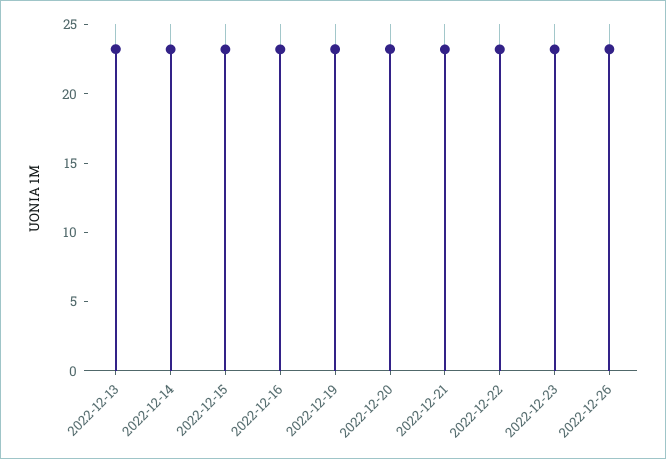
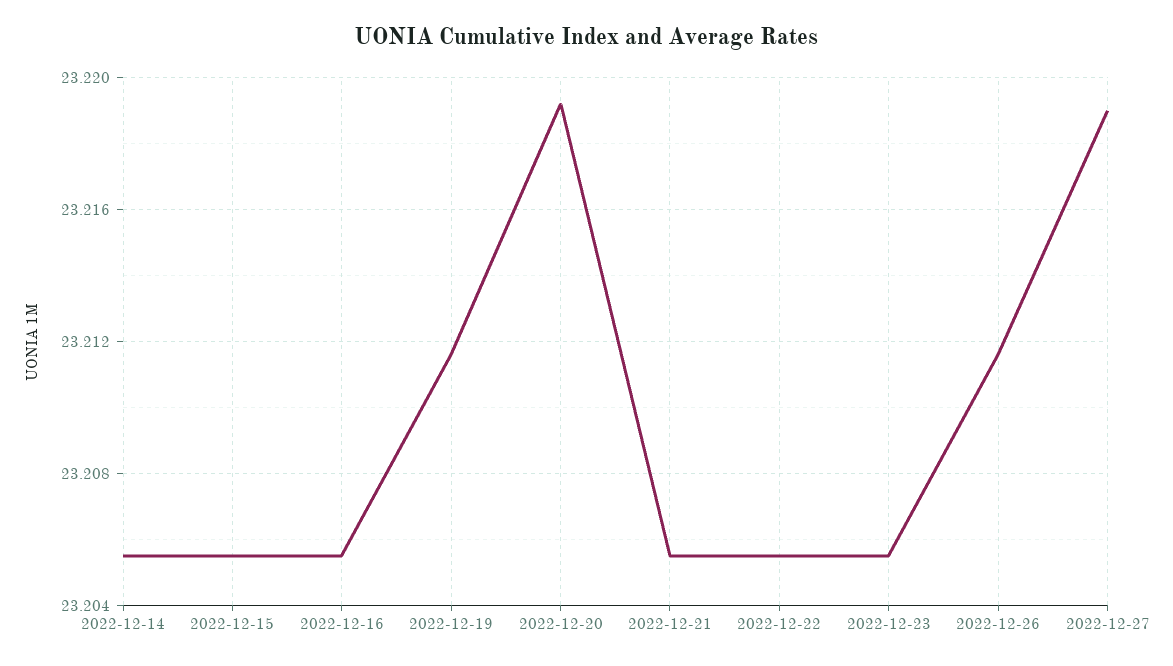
2022-12-13: 23 -> none
2022-12-27: none -> 23.219

